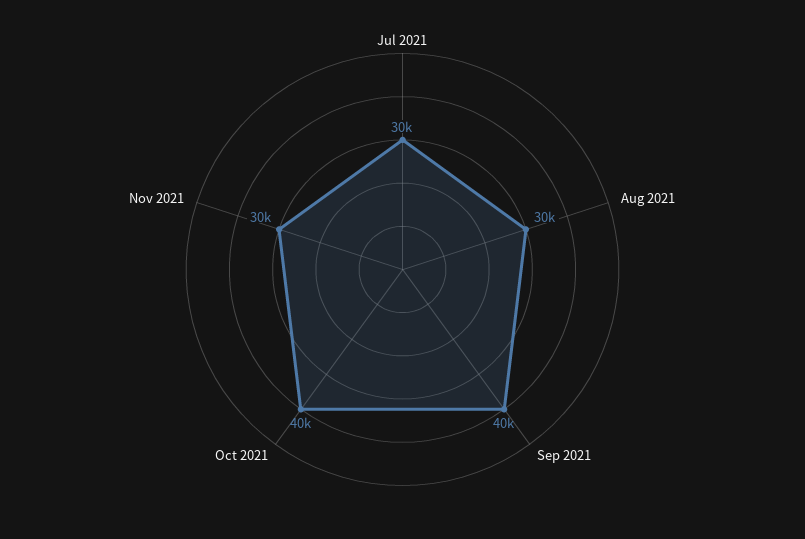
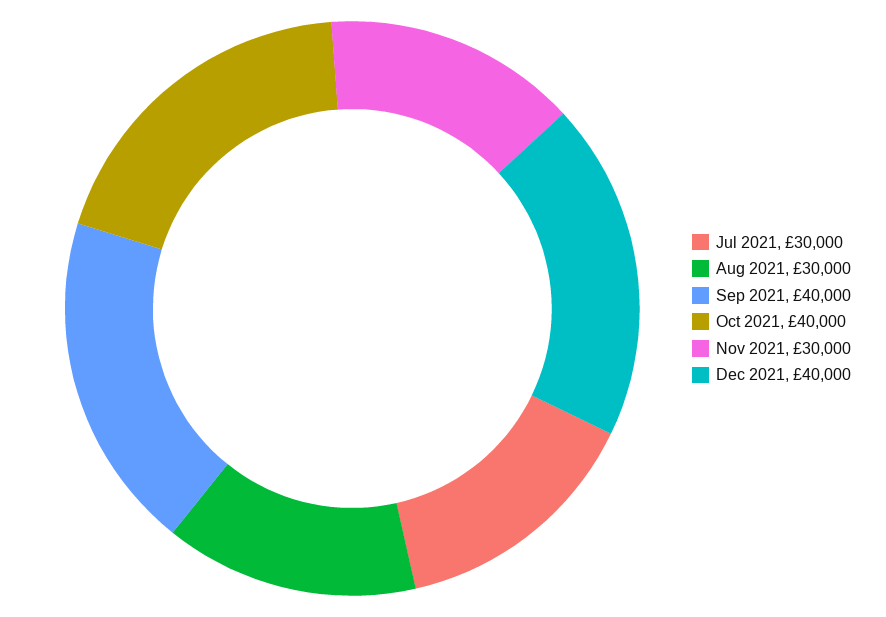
Dec 2021: none -> 40000

